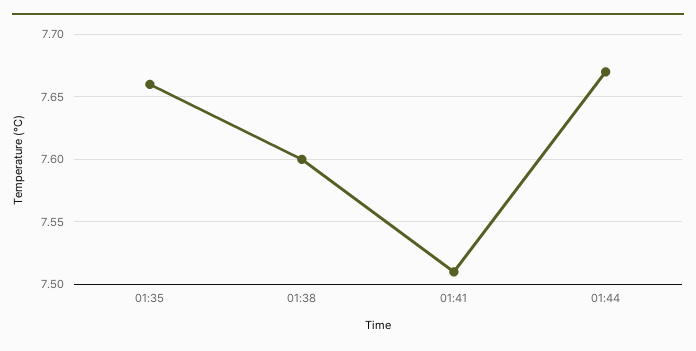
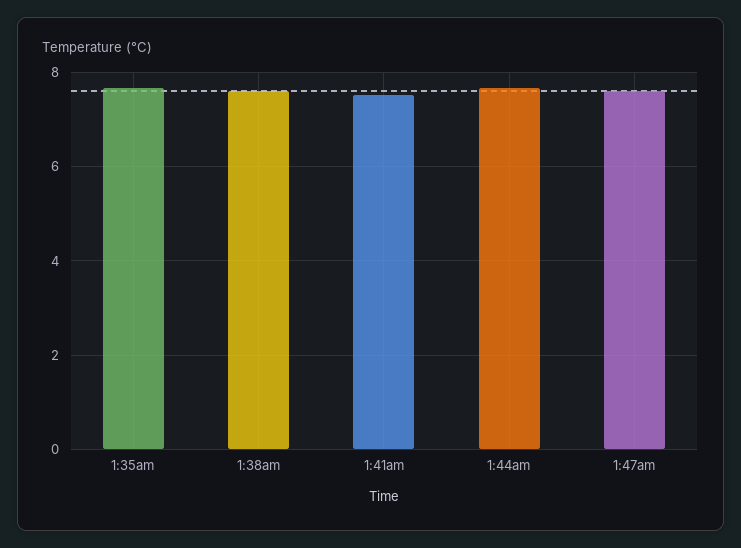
1:47am: none -> 7.6

